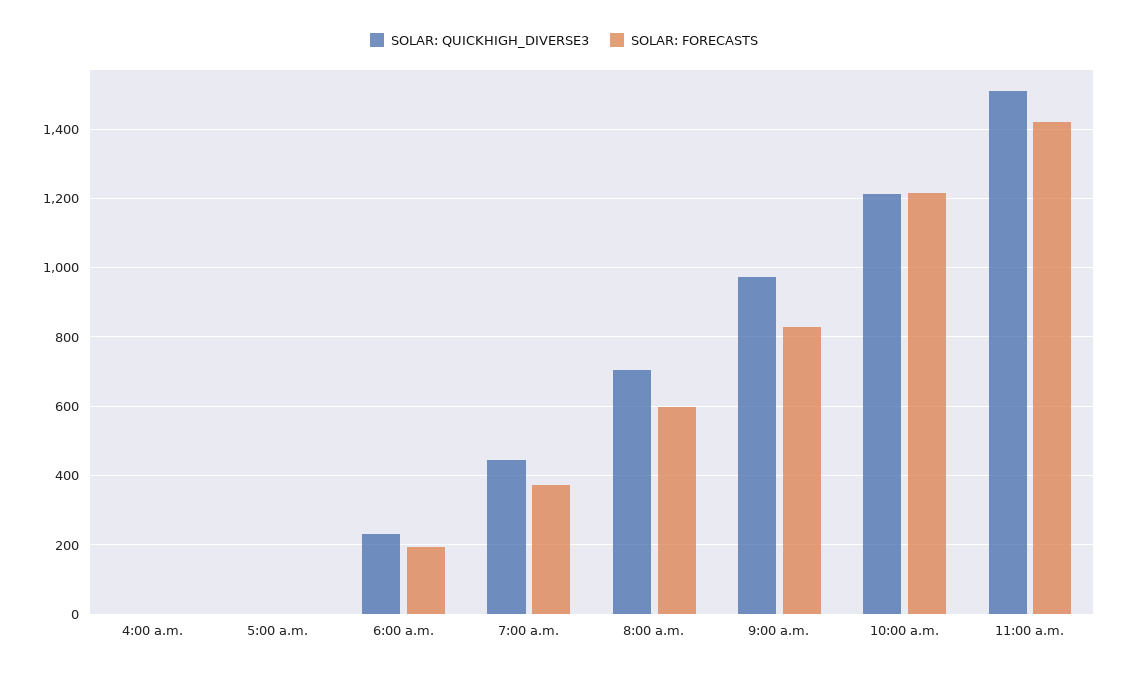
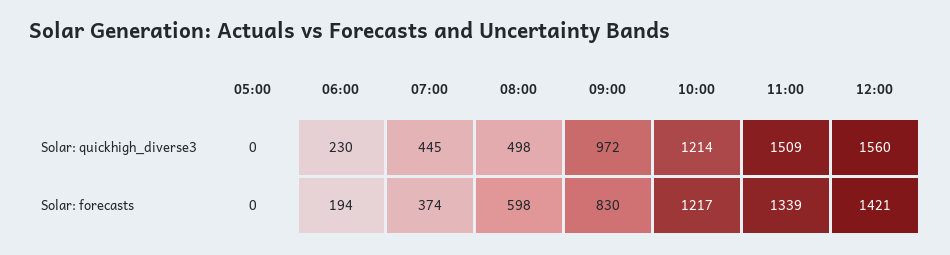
SOLAR: QUICKHIGH_DIVERSE3, 4:00 a.m.: 0 -> none
SOLAR: FORECASTS, 4:00 a.m.: 0 -> none
SOLAR: QUICKHIGH_DIVERSE3, 8:00 a.m.: 700 -> 498
SOLAR: FORECASTS, 11:00 a.m.: 1420 -> 1339
SOLAR: QUICKHIGH_DIVERSE3, 12:00: none -> 1560
SOLAR: FORECASTS, 12:00: none -> 1421

